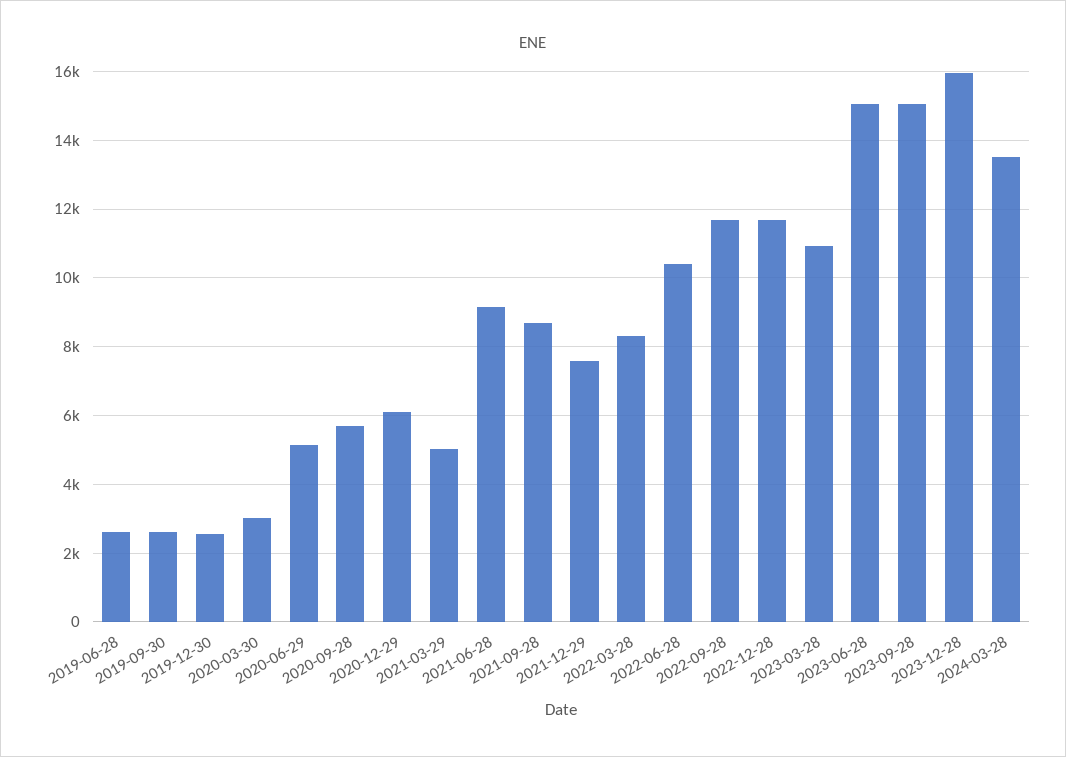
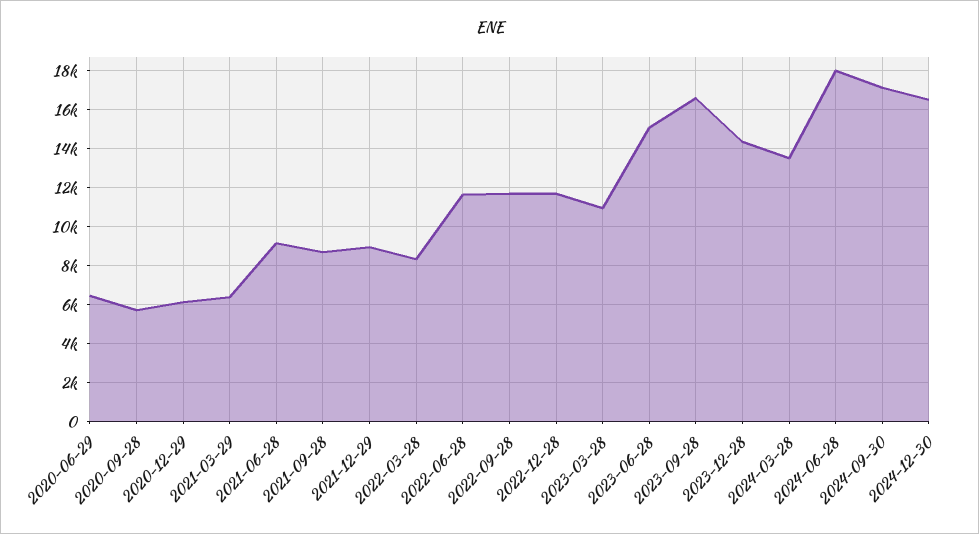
2019-06-28: 2600 -> none
2019-09-30: 2600 -> none
2019-12-30: 2600 -> none
2020-03-30: 3000 -> none
2020-06-29: 5200 -> 6500
2021-03-29: 5000 -> 6500
2021-12-29: 7600 -> 9000
2022-06-28: 10400 -> 11500
2023-09-28: 15000 -> 16500
2023-12-28: 16000 -> 14500
2024-06-28: none -> 18000
2024-09-30: none -> 17000
2024-12-30: none -> 16500

